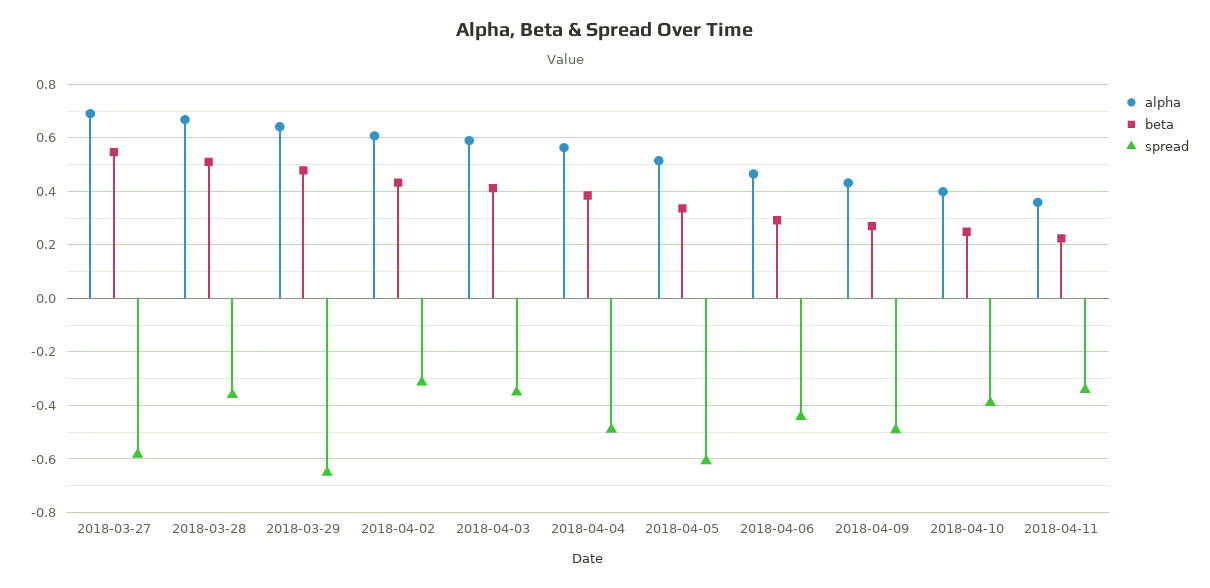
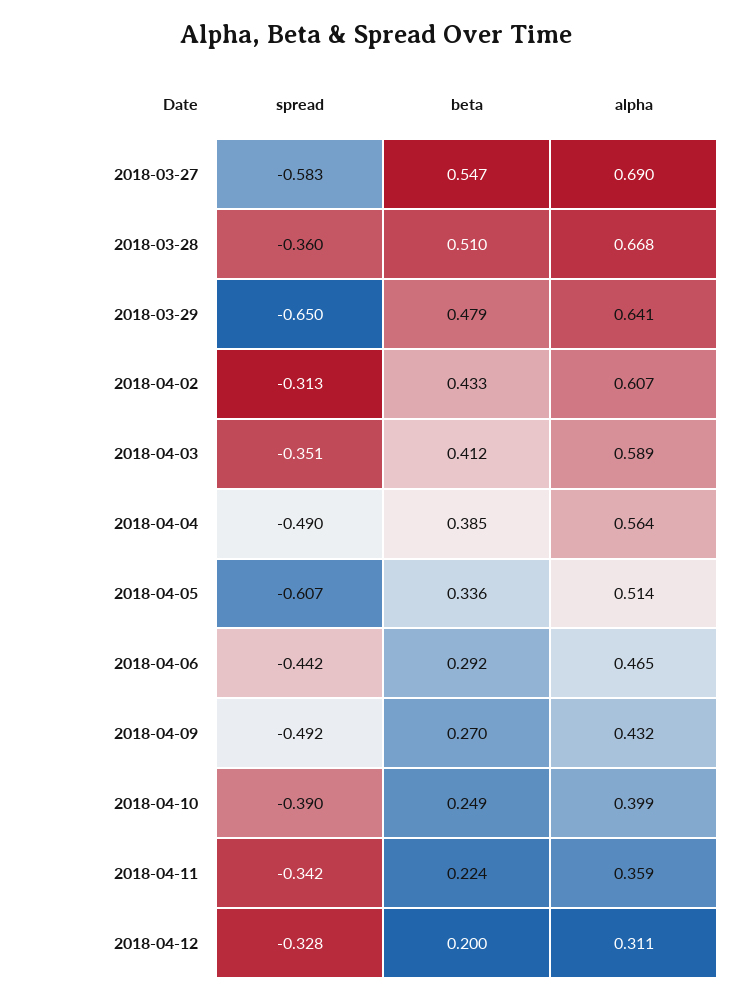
spread, 2018-04-12: none -> -0.328
beta, 2018-04-12: none -> 0.2
alpha, 2018-04-12: none -> 0.311

